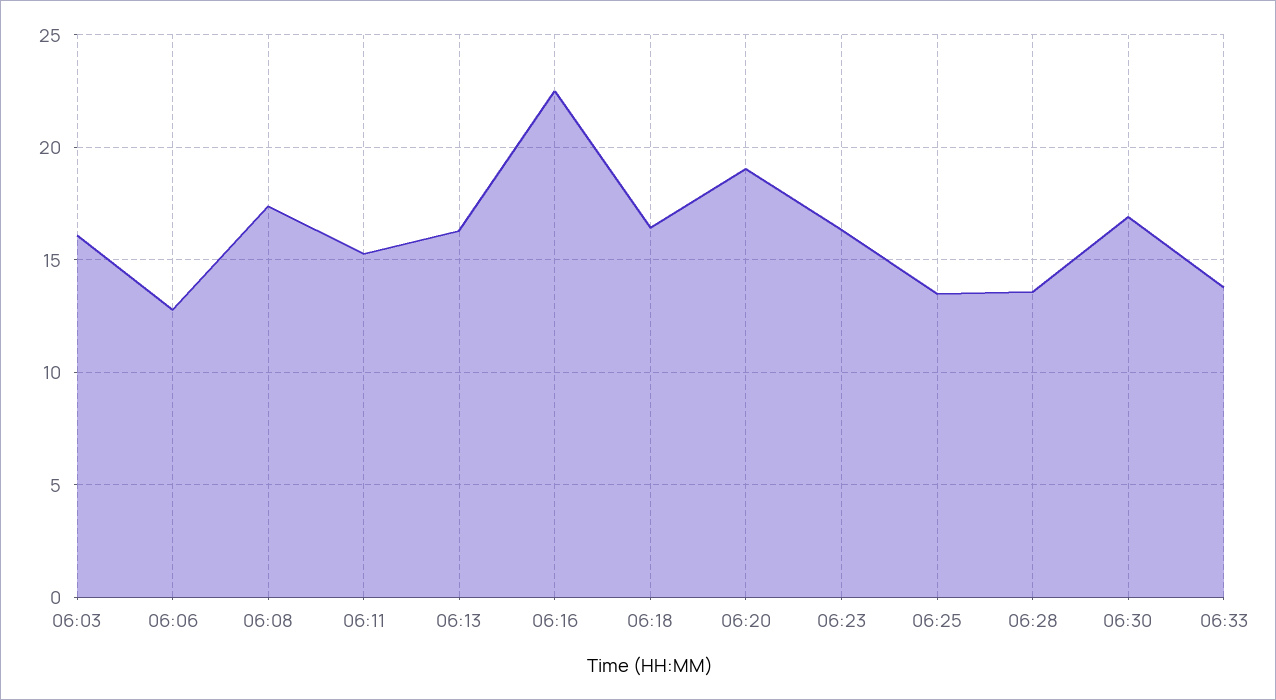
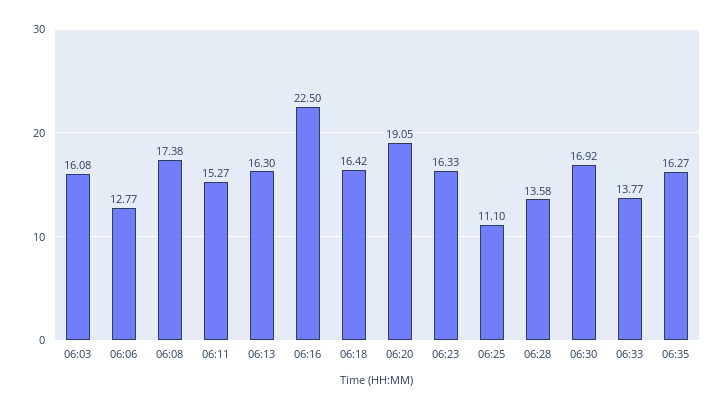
06:25: 13.5 -> 11.1
06:35: none -> 16.27

